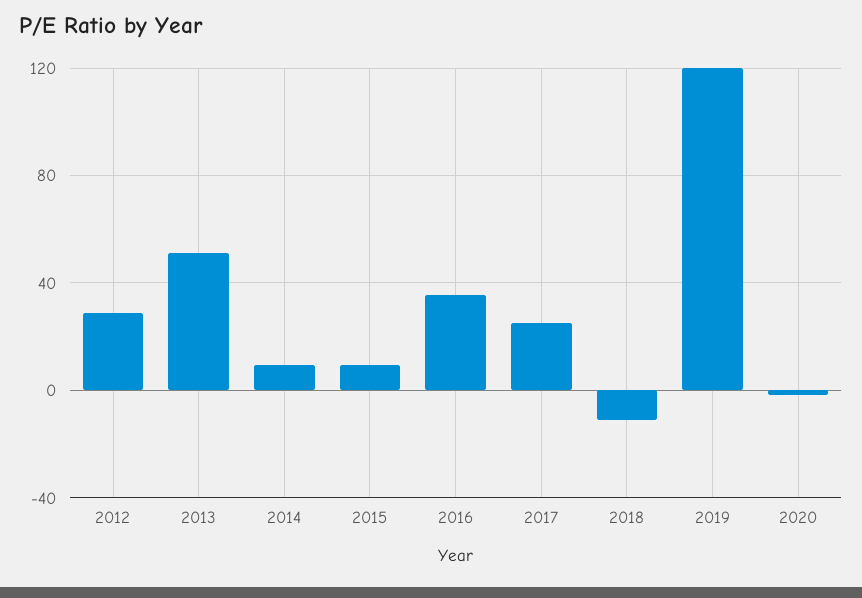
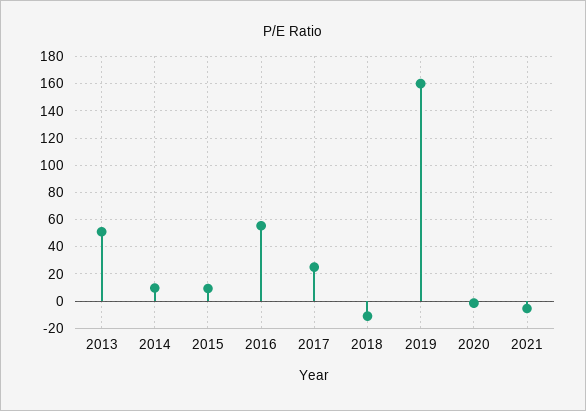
2012: 30 -> none
2016: 35 -> 55
2019: 120 -> 160
2021: none -> -5

